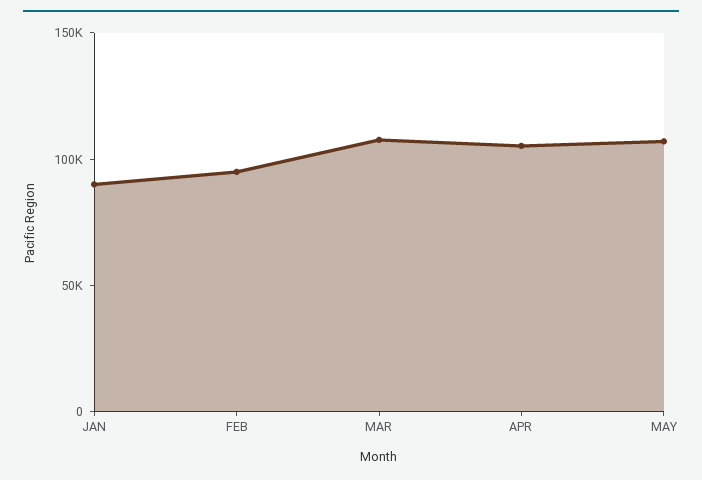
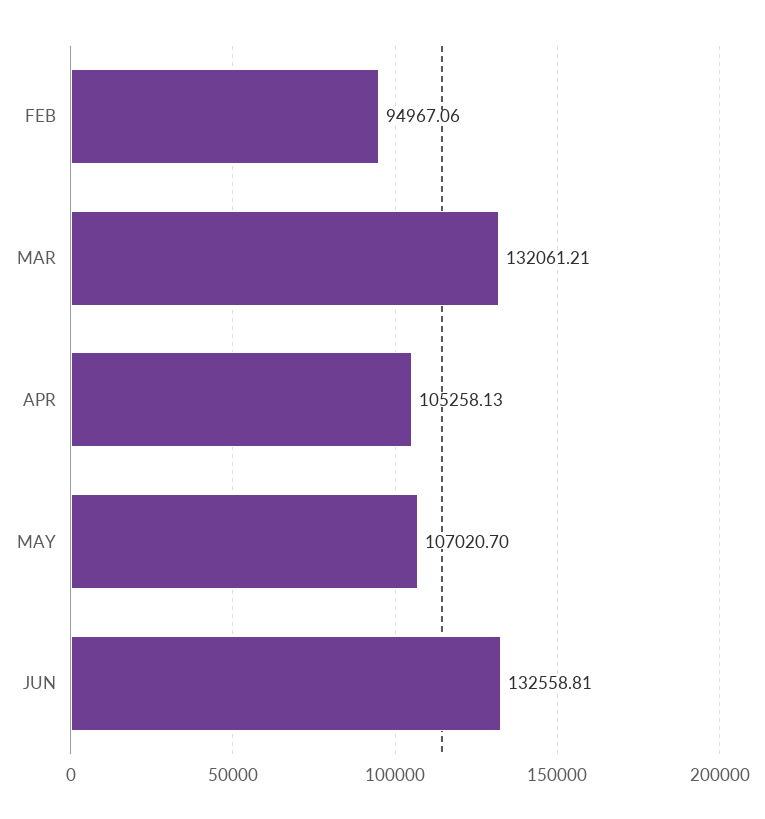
JAN: 90000 -> none
MAR: 110000 -> 132061.21
JUN: none -> 132558.81

